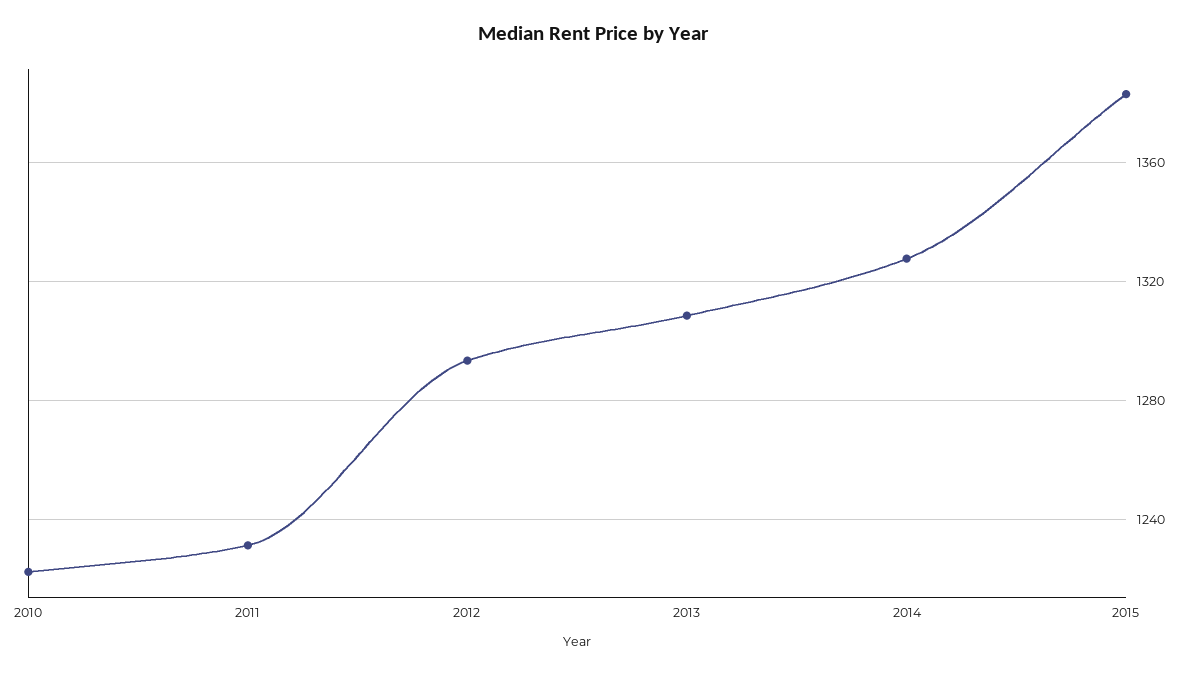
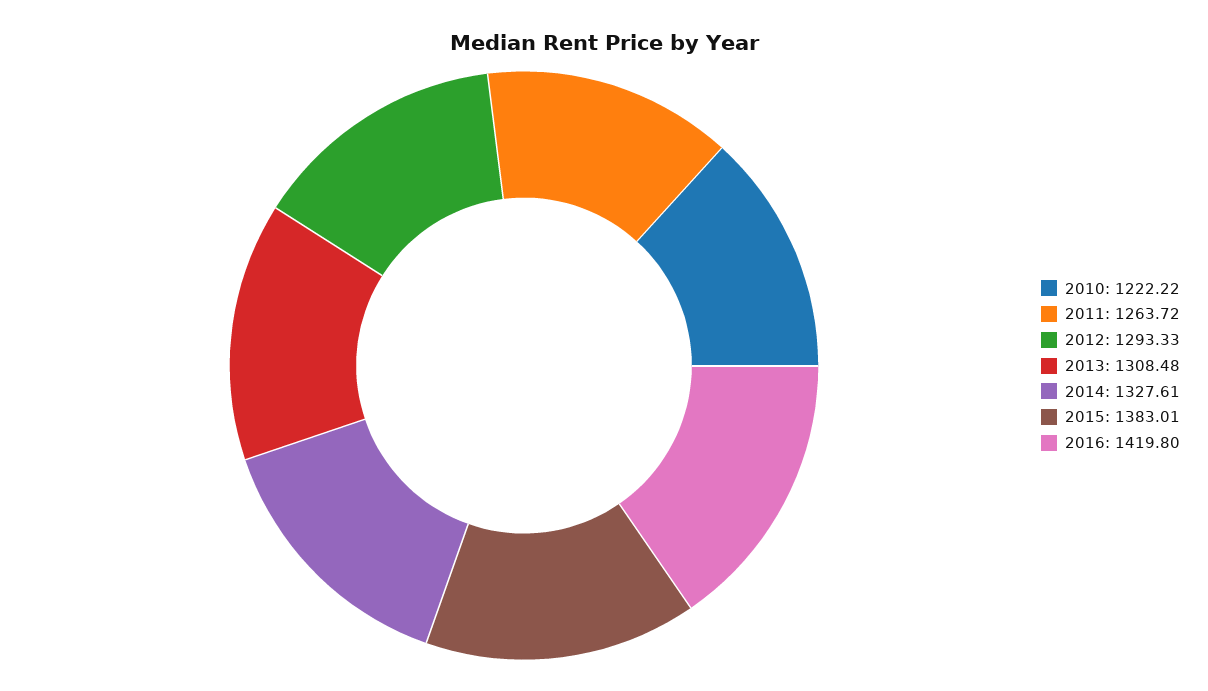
2011: 1230 -> 1263.72
2016: none -> 1419.8

